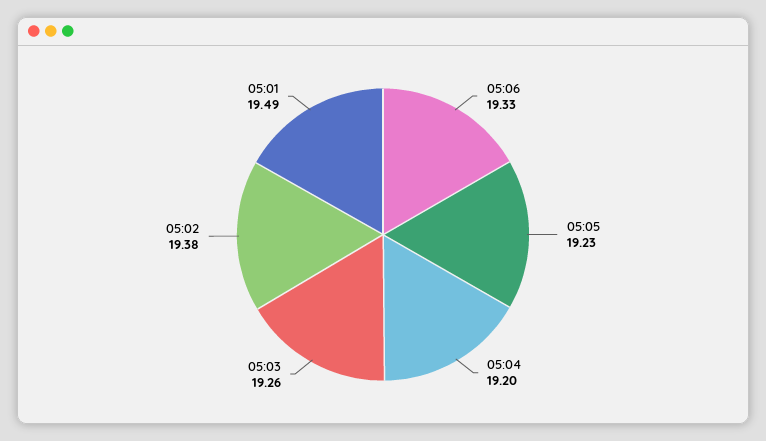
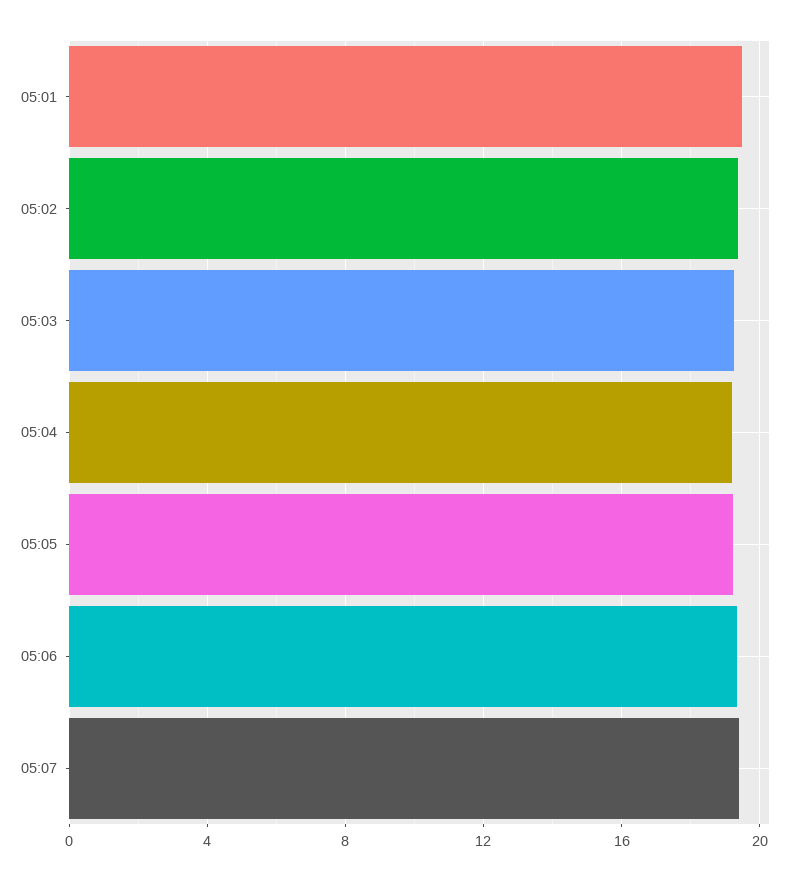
05:07: none -> 19.5

